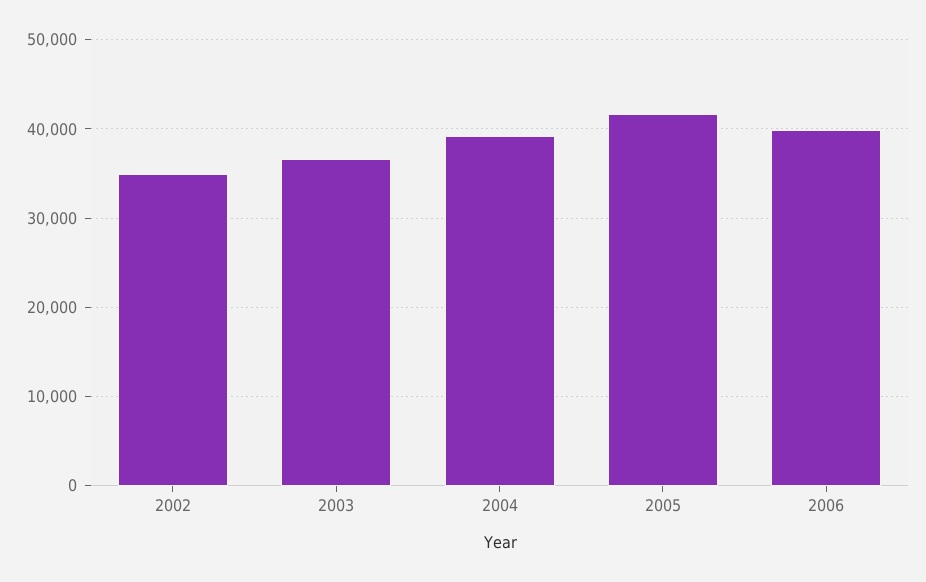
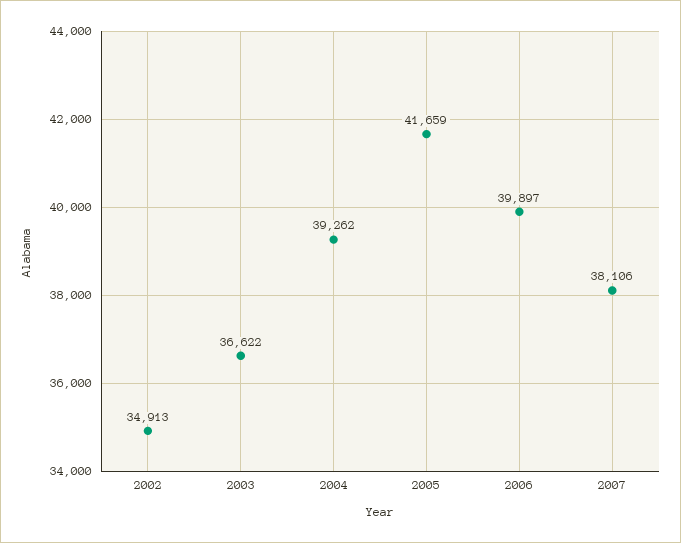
2007: none -> 38106

